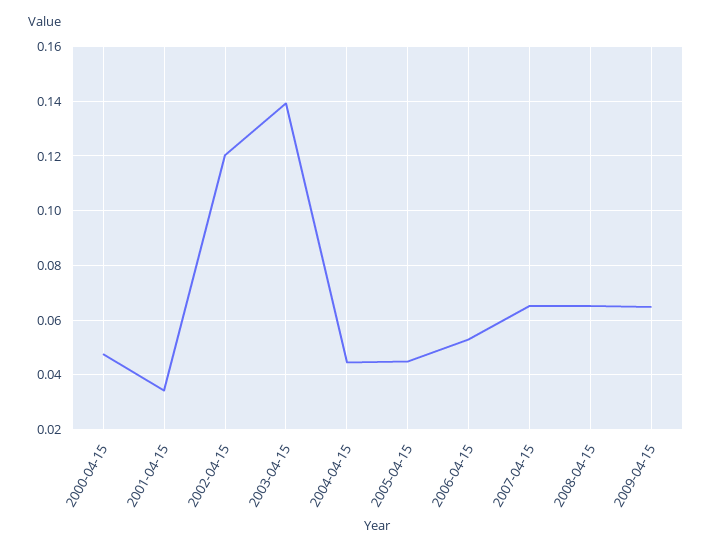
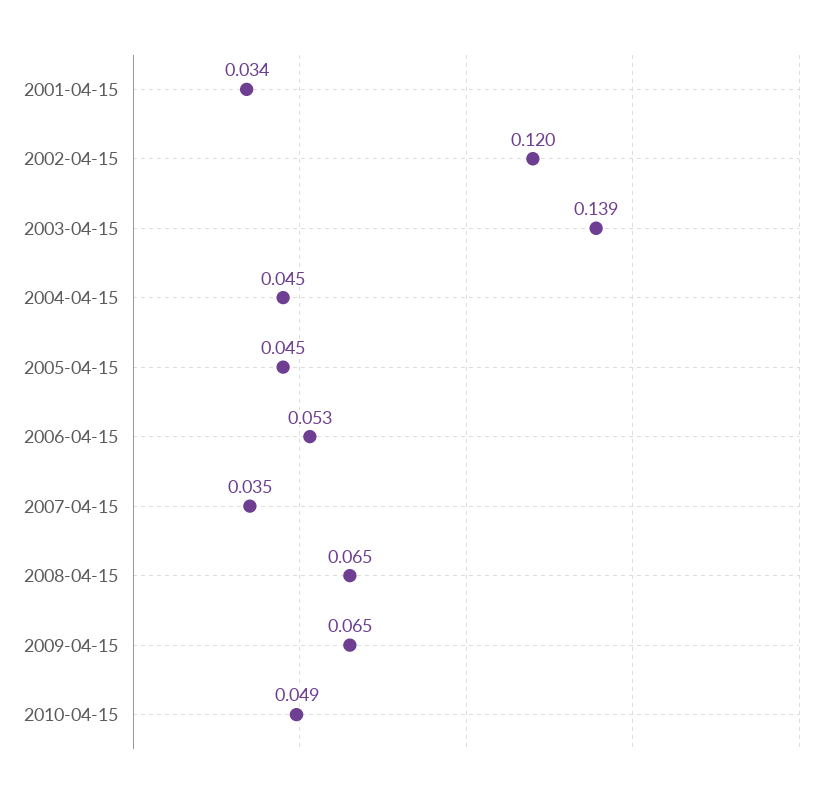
2000-04-15: 0.0475 -> none
2007-04-15: 0.065 -> 0.035
2010-04-15: none -> 0.049

